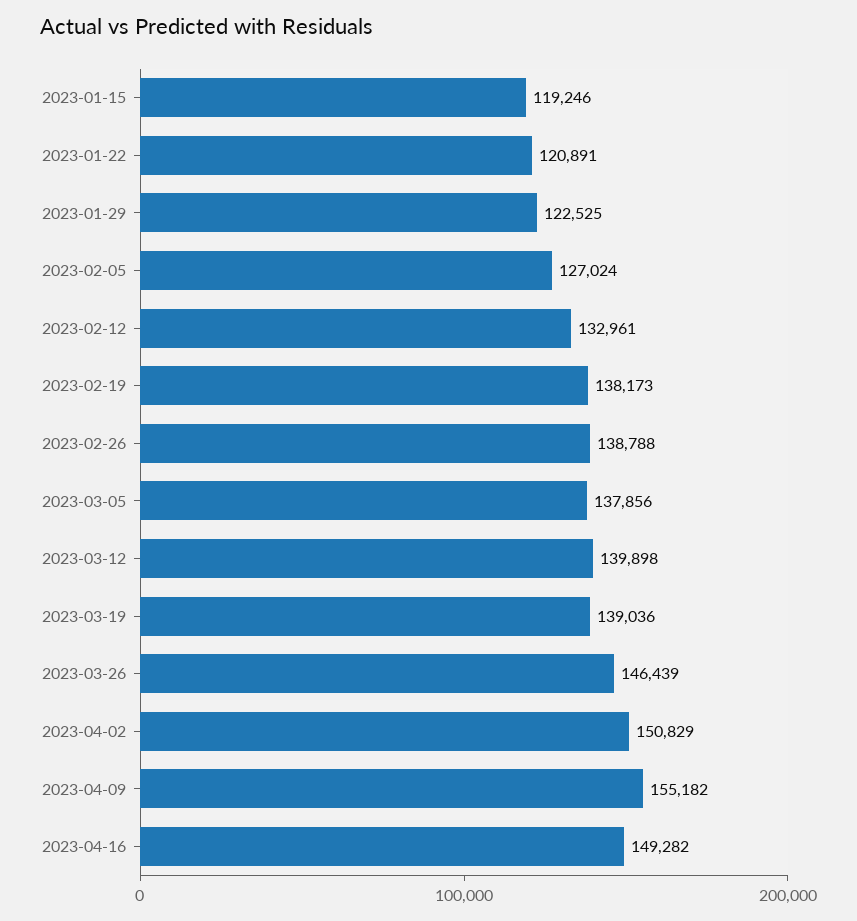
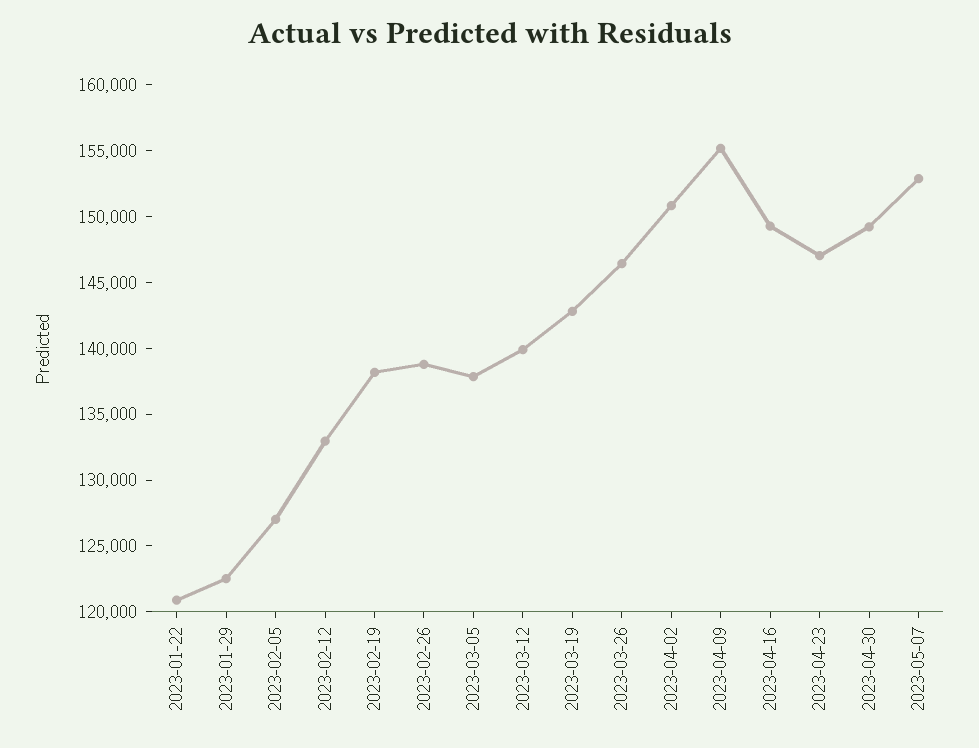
2023-01-15: 119246 -> none
2023-03-19: 139036 -> 143000
2023-04-23: none -> 147000
2023-04-30: none -> 149000
2023-05-07: none -> 153000

